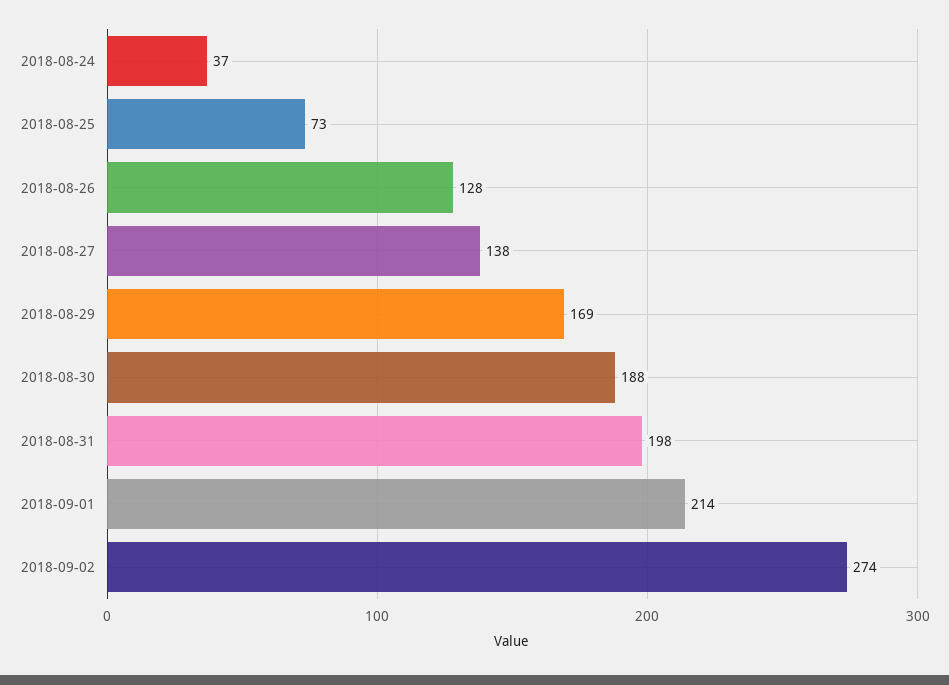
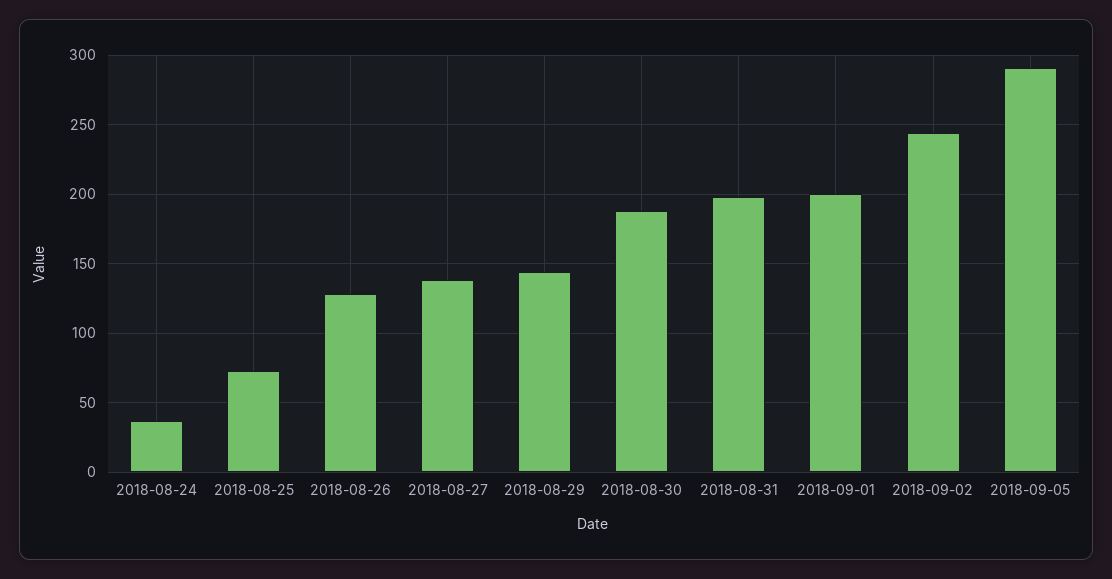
2018-08-29: 169 -> 145
2018-09-01: 214 -> 200
2018-09-02: 274 -> 245
2018-09-05: none -> 290

